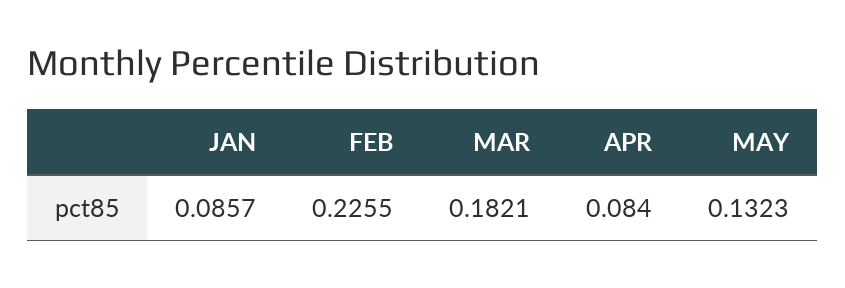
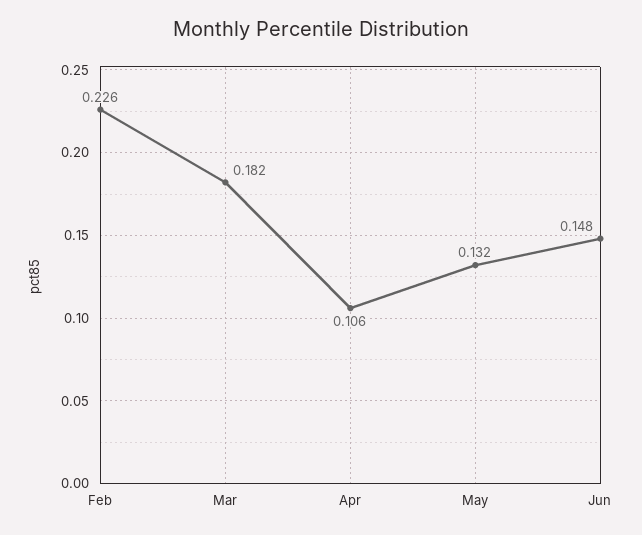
JAN: 0.0857 -> none
APR: 0.084 -> 0.106
Jun: none -> 0.148

